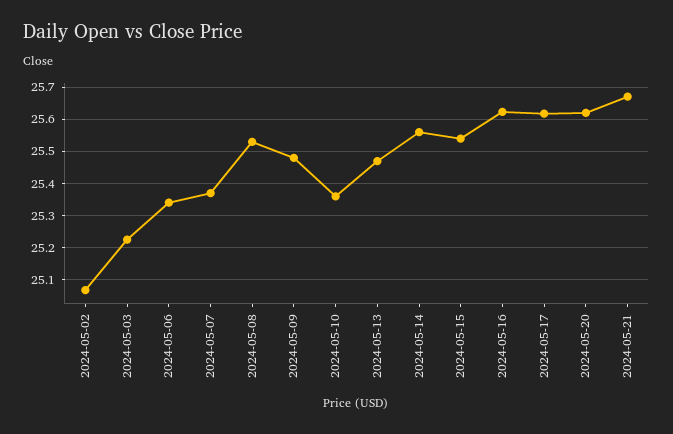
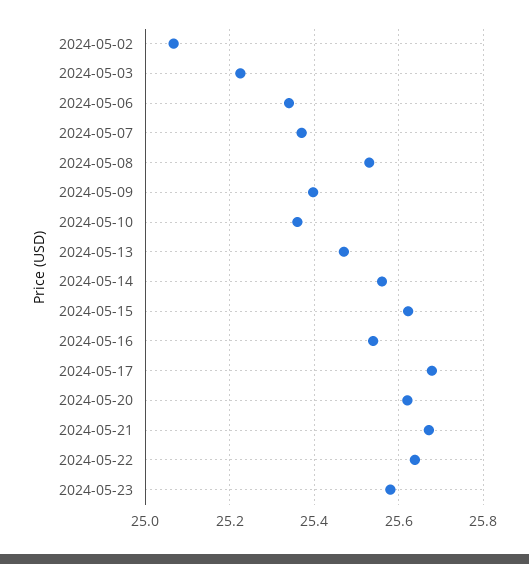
2024-05-09: 25.48 -> 25.4
2024-05-15: 25.54 -> 25.62
2024-05-16: 25.62 -> 25.54
2024-05-17: 25.62 -> 25.68
2024-05-22: none -> 25.64
2024-05-23: none -> 25.58

